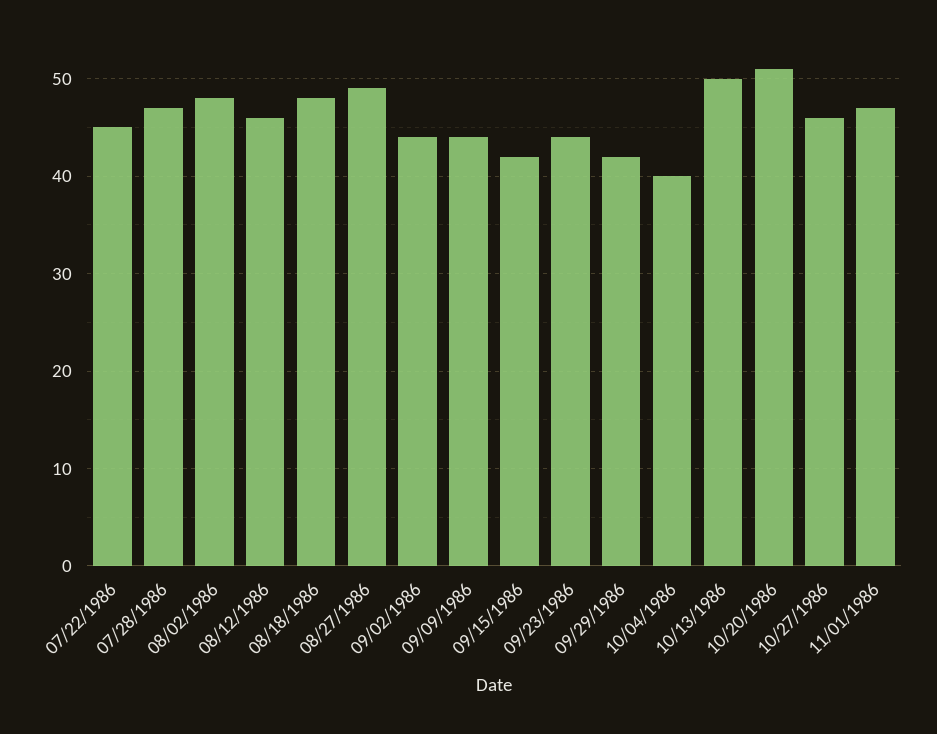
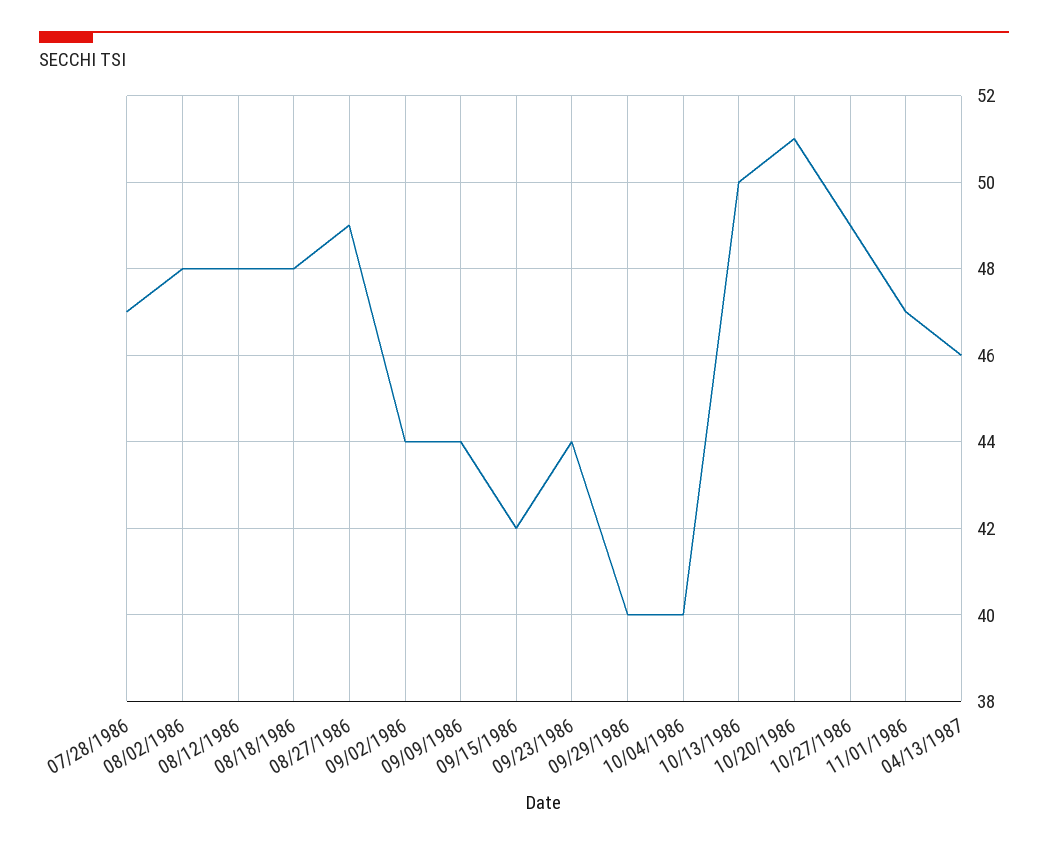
07/22/1986: 45 -> none
08/12/1986: 46 -> 48
09/29/1986: 42 -> 40
10/27/1986: 46 -> 49
04/13/1987: none -> 46

